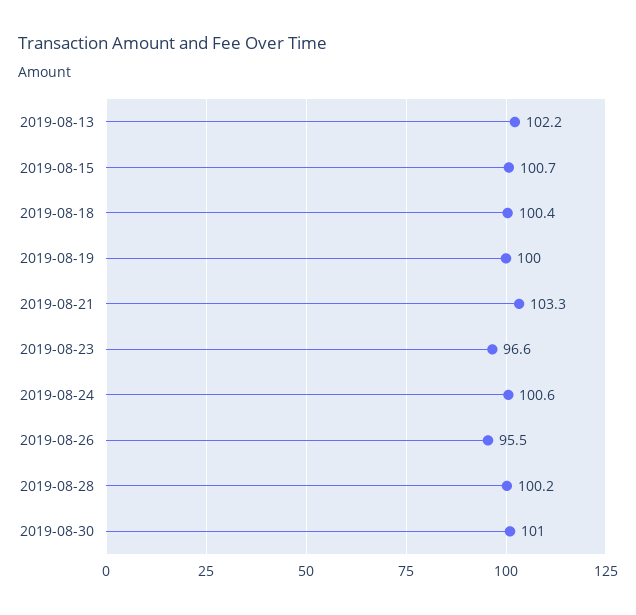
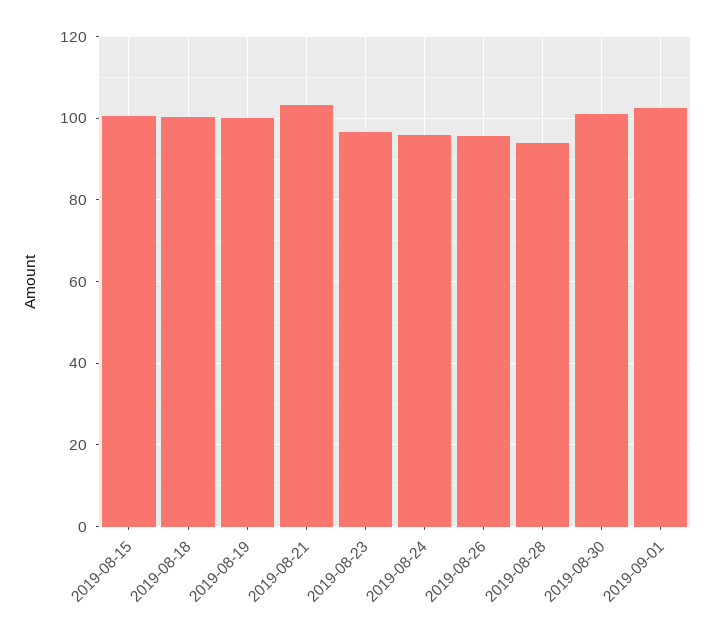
2019-08-13: 102.2 -> none
2019-08-24: 100.6 -> 96
2019-08-28: 100.2 -> 94
2019-09-01: none -> 102

